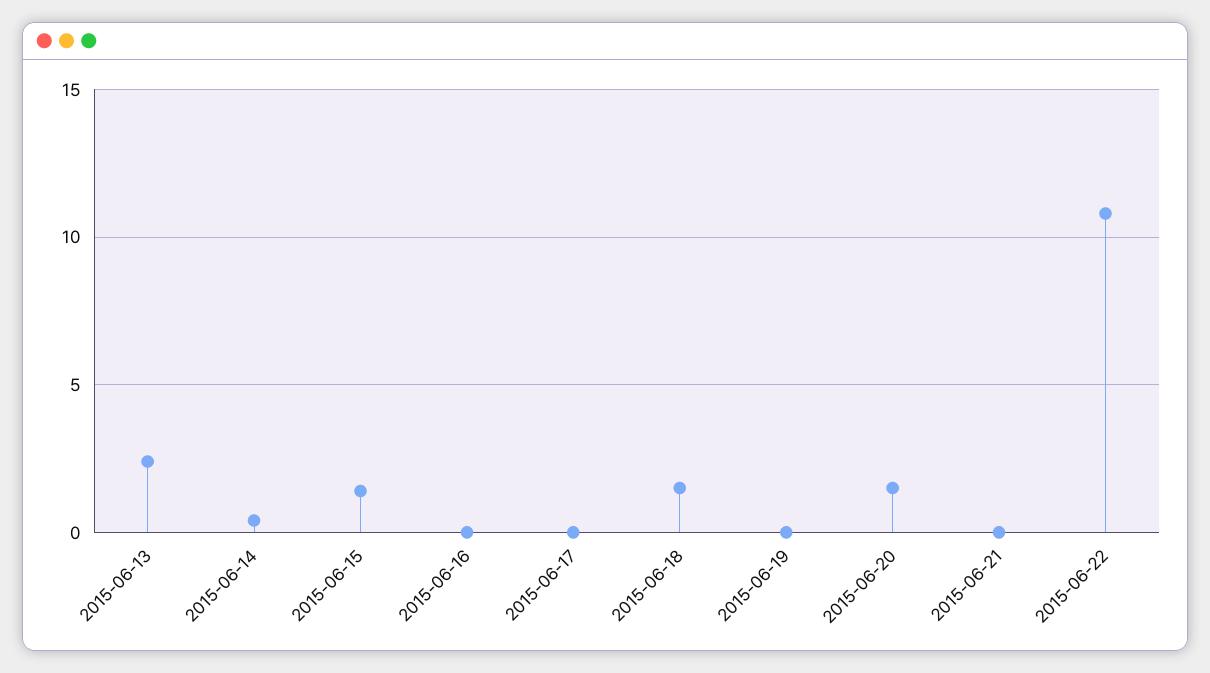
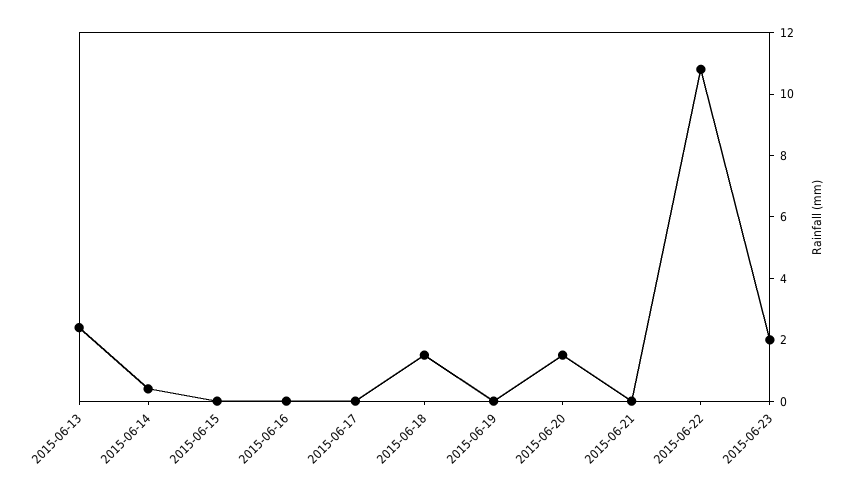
2015-06-15: 1.5 -> 0
2015-06-23: none -> 2

